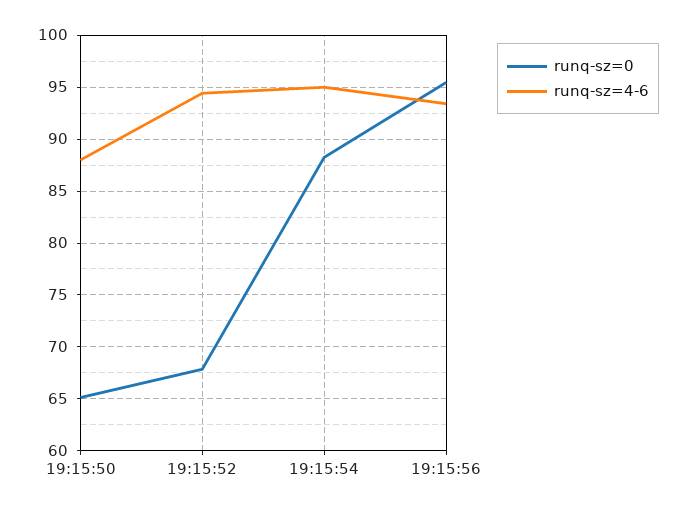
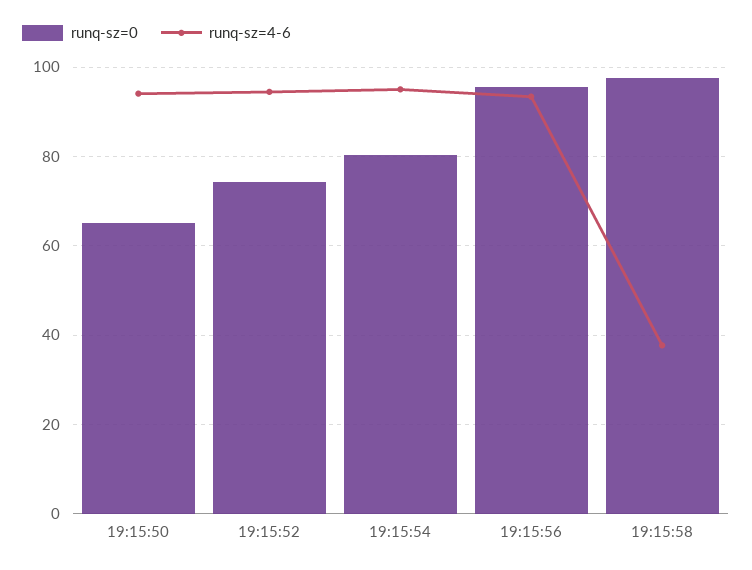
runq-sz=4-6, 19:15:50: 88 -> 94
runq-sz=0, 19:15:52: 68 -> 74
runq-sz=0, 19:15:54: 88 -> 80
runq-sz=0, 19:15:58: none -> 98
runq-sz=4-6, 19:15:58: none -> 38

